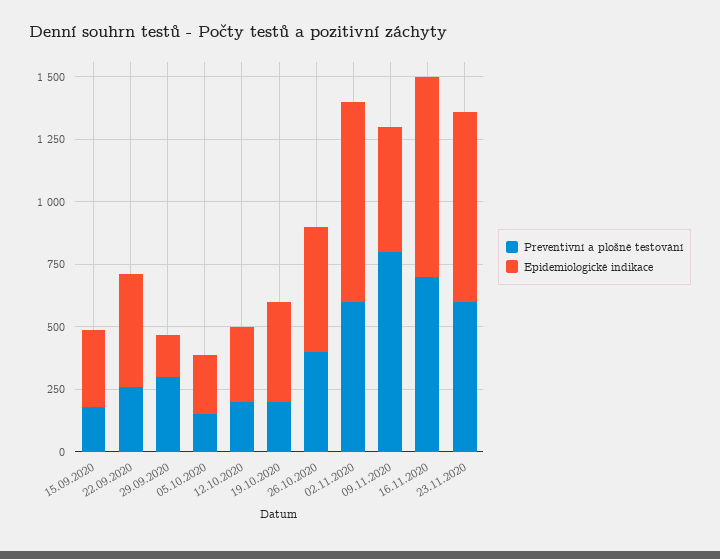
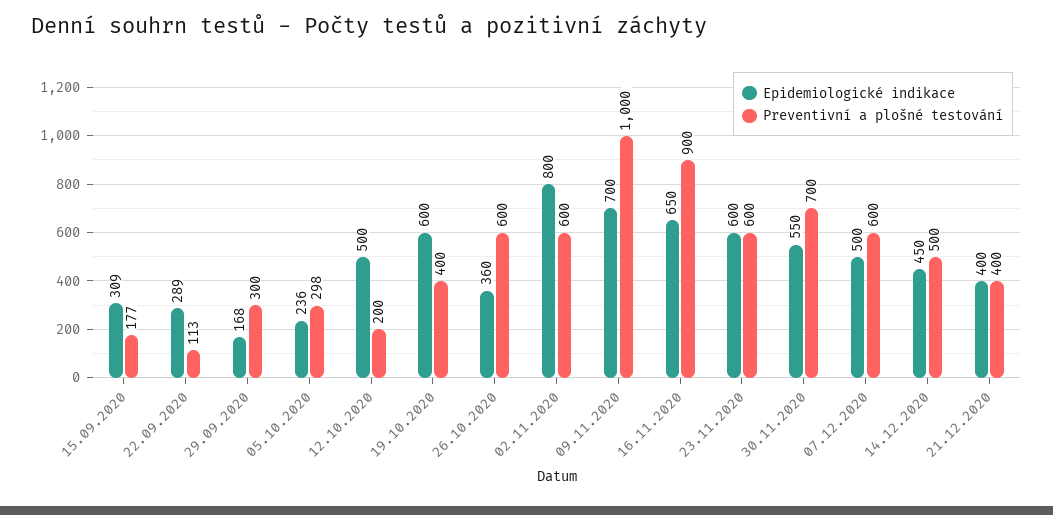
Preventivní a plošné testování, 22.09.2020: 250 -> 113
Epidemiologické indikace, 22.09.2020: 450 -> 289
Preventivní a plošné testování, 05.10.2020: 150 -> 298
Epidemiologické indikace, 12.10.2020: 300 -> 500
Preventivní a plošné testování, 19.10.2020: 200 -> 400
Epidemiologické indikace, 19.10.2020: 400 -> 600
Preventivní a plošné testování, 26.10.2020: 400 -> 600
Epidemiologické indikace, 26.10.2020: 500 -> 360
Preventivní a plošné testování, 09.11.2020: 800 -> 1000
Epidemiologické indikace, 09.11.2020: 500 -> 700
Preventivní a plošné testování, 16.11.2020: 700 -> 900
Epidemiologické indikace, 16.11.2020: 800 -> 650
Epidemiologické indikace, 23.11.2020: 750 -> 600
Epidemiologické indikace, 30.11.2020: none -> 550
Preventivní a plošné testování, 30.11.2020: none -> 700
Epidemiologické indikace, 07.12.2020: none -> 500
Preventivní a plošné testování, 07.12.2020: none -> 600
Epidemiologické indikace, 14.12.2020: none -> 450
Preventivní a plošné testování, 14.12.2020: none -> 500
Epidemiologické indikace, 21.12.2020: none -> 400
Preventivní a plošné testování, 21.12.2020: none -> 400

